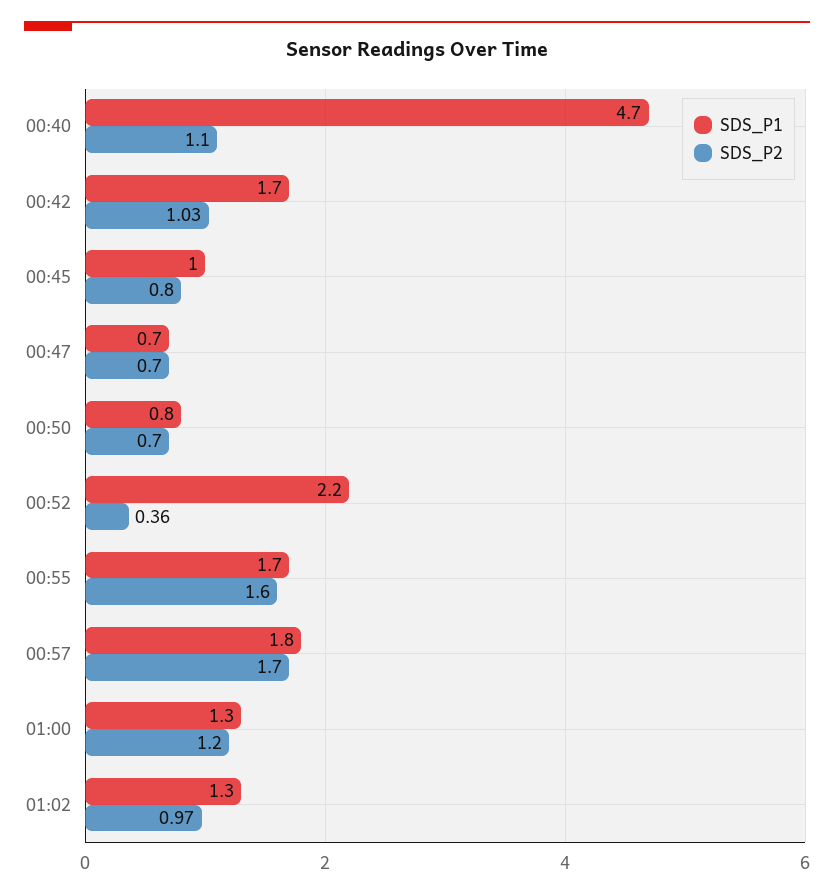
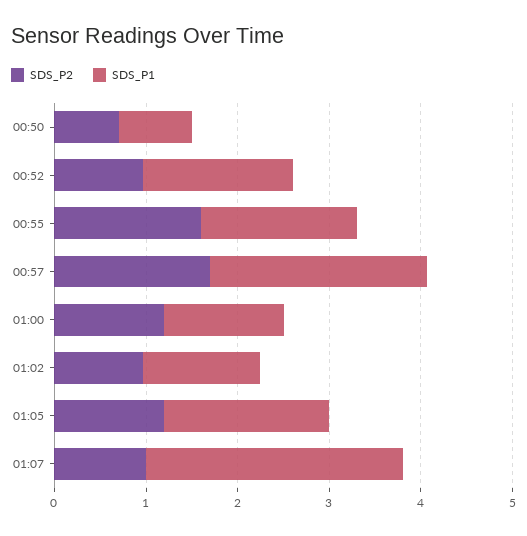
SDS_P1, 00:40: 4.7 -> none
SDS_P2, 00:40: 1.1 -> none
SDS_P1, 00:42: 1.7 -> none
SDS_P2, 00:42: 1.03 -> none
SDS_P1, 00:45: 1 -> none
SDS_P2, 00:45: 0.8 -> none
SDS_P1, 00:47: 0.7 -> none
SDS_P2, 00:47: 0.7 -> none
SDS_P1, 00:52: 2.2 -> 1.6
SDS_P2, 00:52: 0.36 -> 1
SDS_P1, 00:57: 1.8 -> 2.4
SDS_P2, 01:05: none -> 1.2
SDS_P1, 01:05: none -> 1.8
SDS_P2, 01:07: none -> 1
SDS_P1, 01:07: none -> 2.8

